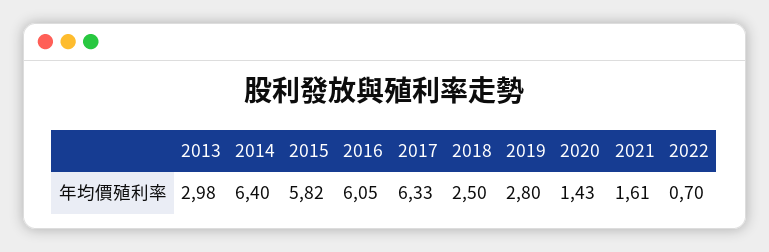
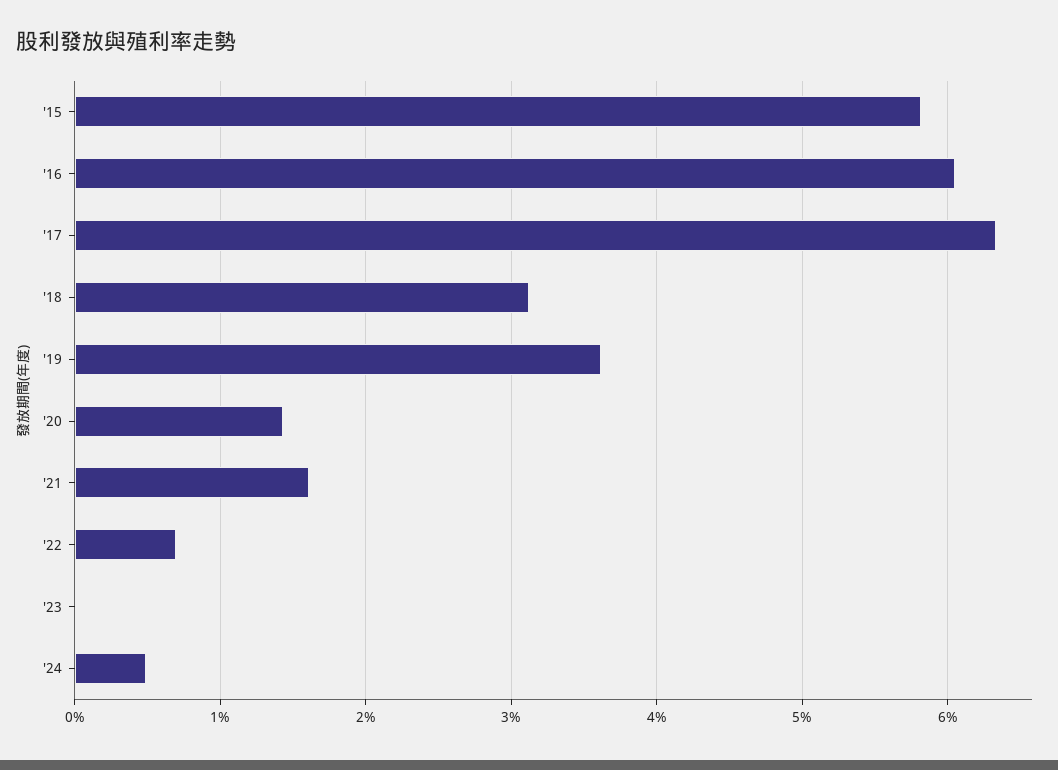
2013: 2.98 -> none
2014: 6.4 -> none
2018: 2.5 -> 3.1
2019: 2.8 -> 3.6
'23: none -> 0
'24: none -> 0.5

